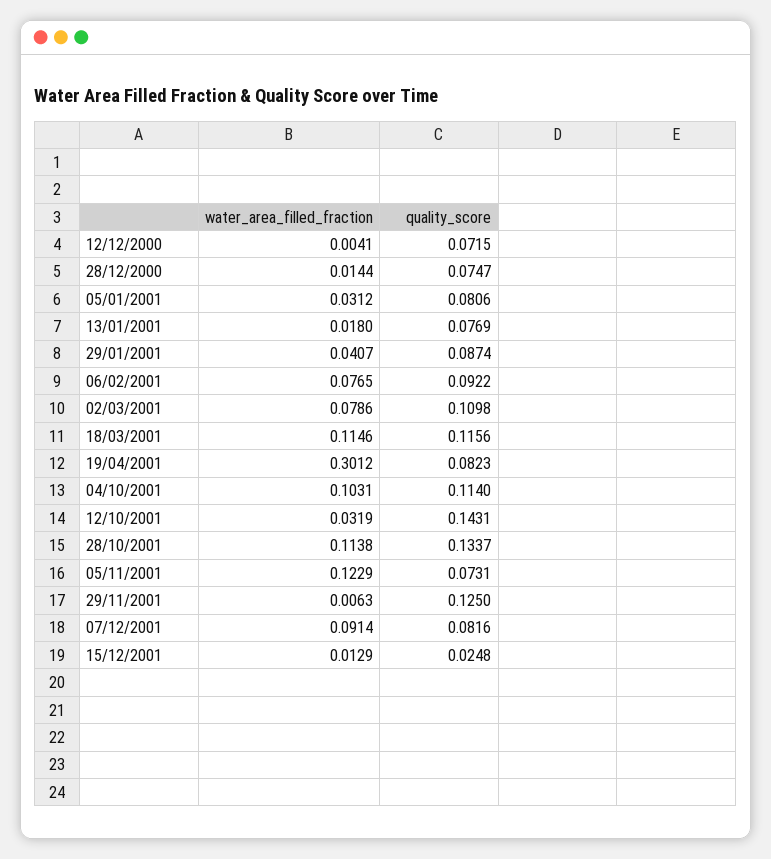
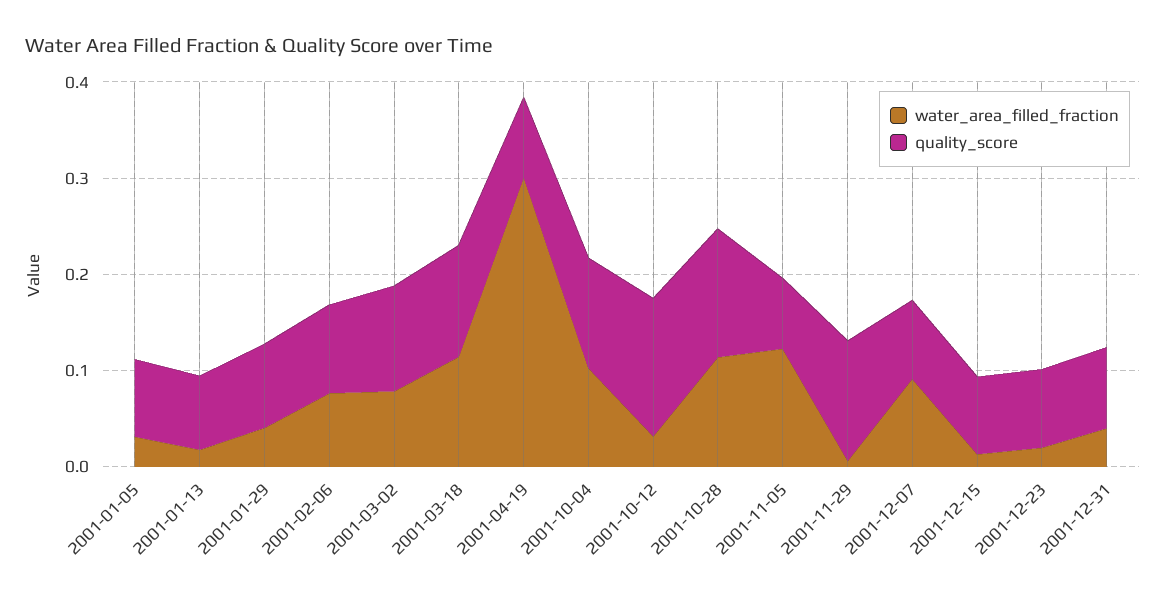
water_area_filled_fraction, 12/12/2000: 0.0041 -> none
quality_score, 12/12/2000: 0.0715 -> none
water_area_filled_fraction, 28/12/2000: 0.0144 -> none
quality_score, 28/12/2000: 0.0747 -> none
quality_score, 15/12/2001: 0.0248 -> 0.08
water_area_filled_fraction, 2001-12-23: none -> 0.02
quality_score, 2001-12-23: none -> 0.08
water_area_filled_fraction, 2001-12-31: none -> 0.04
quality_score, 2001-12-31: none -> 0.08

